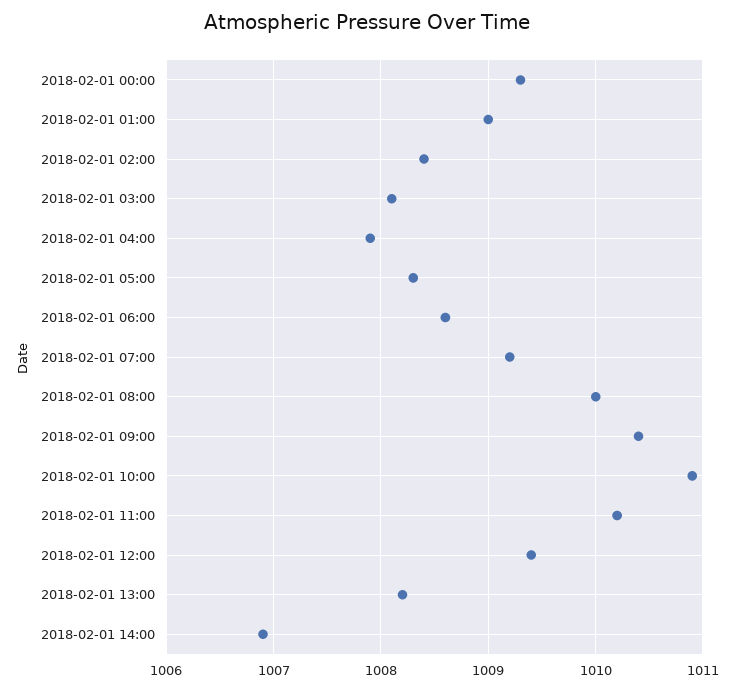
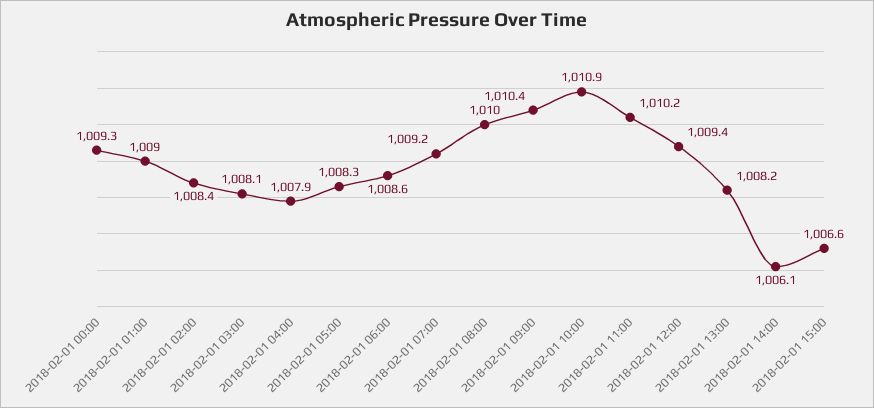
2018-02-01 14:00: 1006.9 -> 1006.1
2018-02-01 15:00: none -> 1006.6

